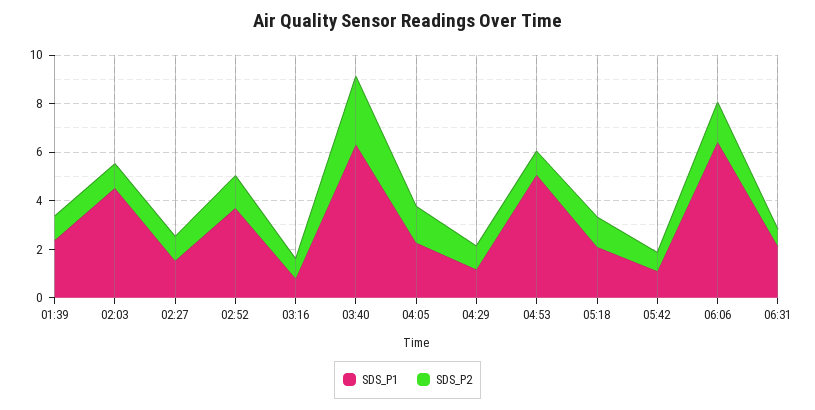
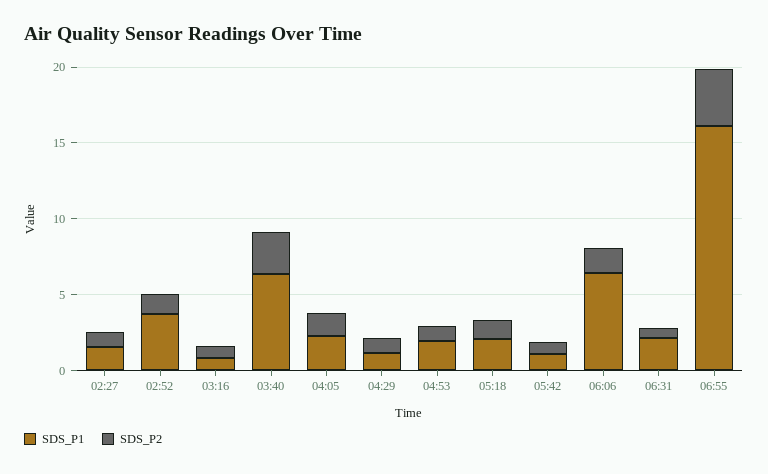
SDS_P1, 01:39: 2.5 -> none
SDS_P2, 01:39: 1 -> none
SDS_P1, 02:03: 4.5 -> none
SDS_P2, 02:03: 1 -> none
SDS_P1, 04:53: 5 -> 2
SDS_P1, 06:55: none -> 16
SDS_P2, 06:55: none -> 4

